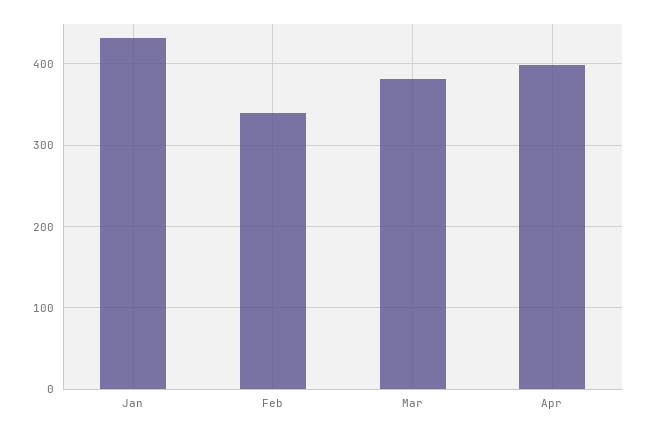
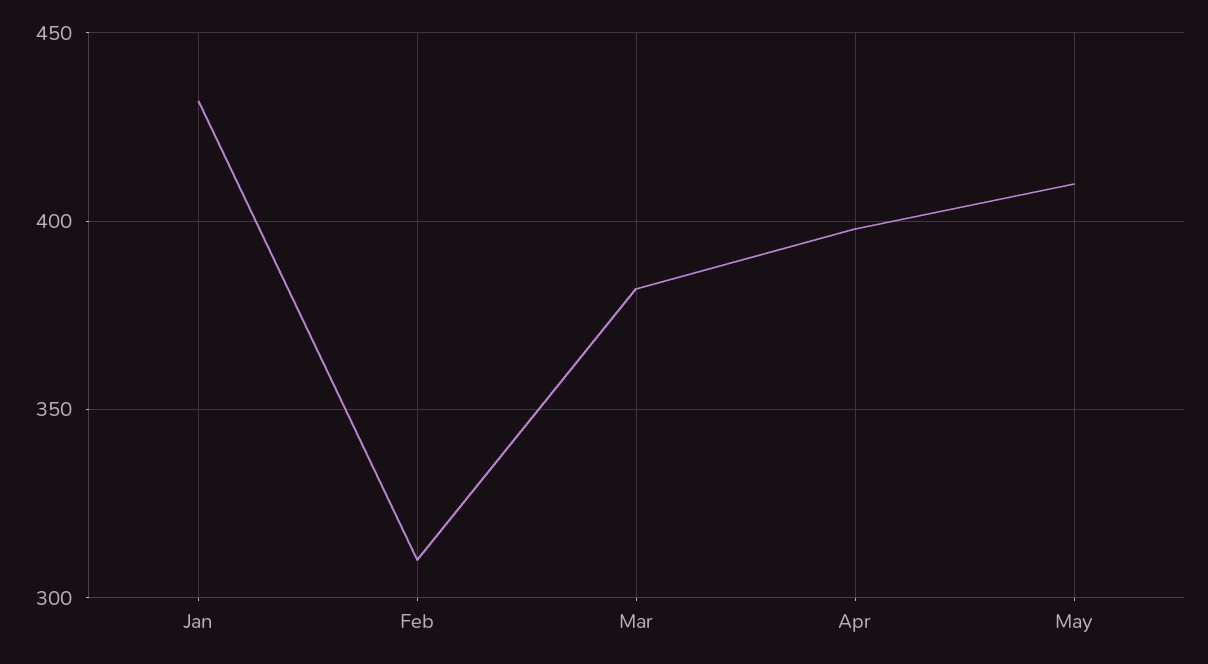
Feb: 340 -> 310
May: none -> 410

